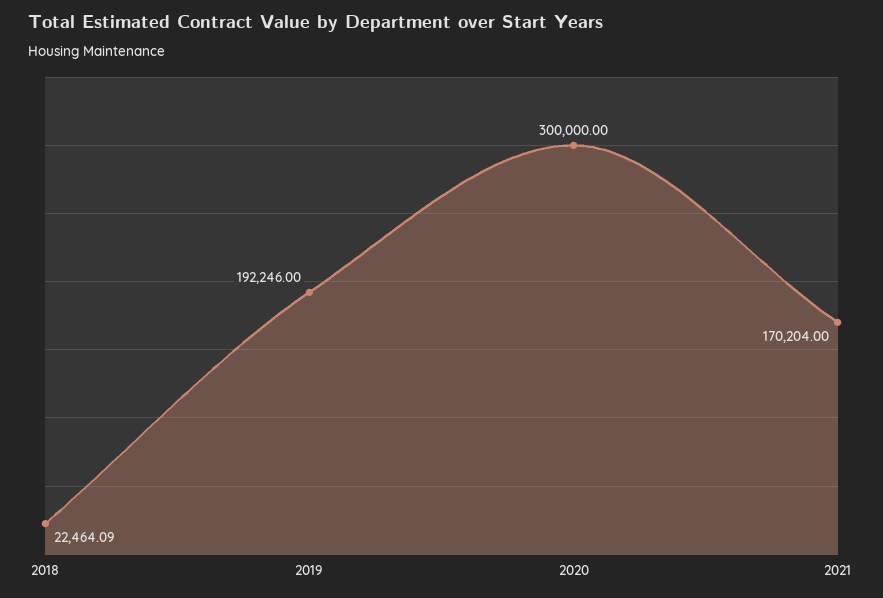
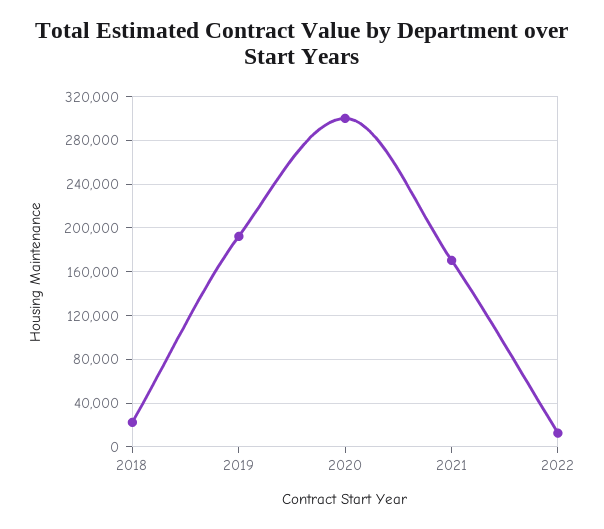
2022: none -> 10000

